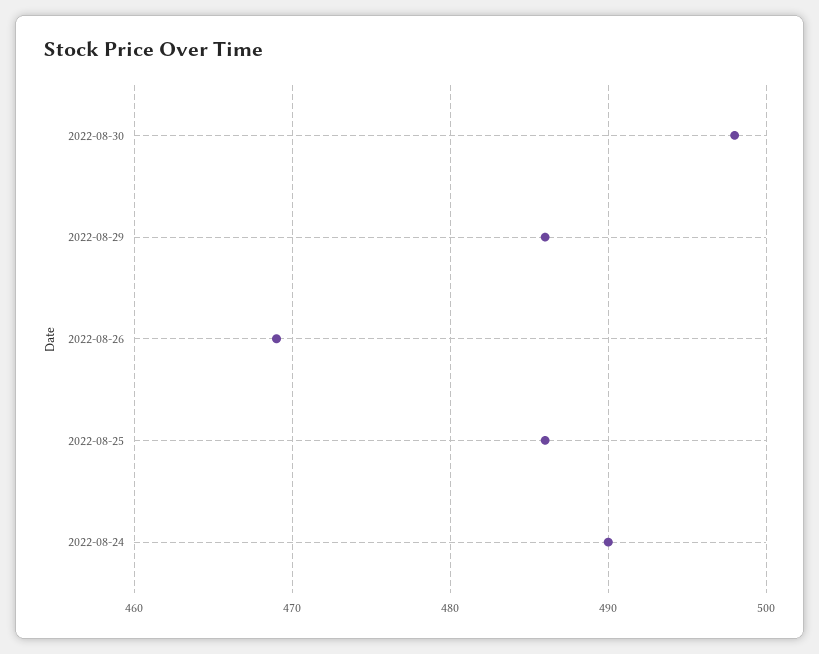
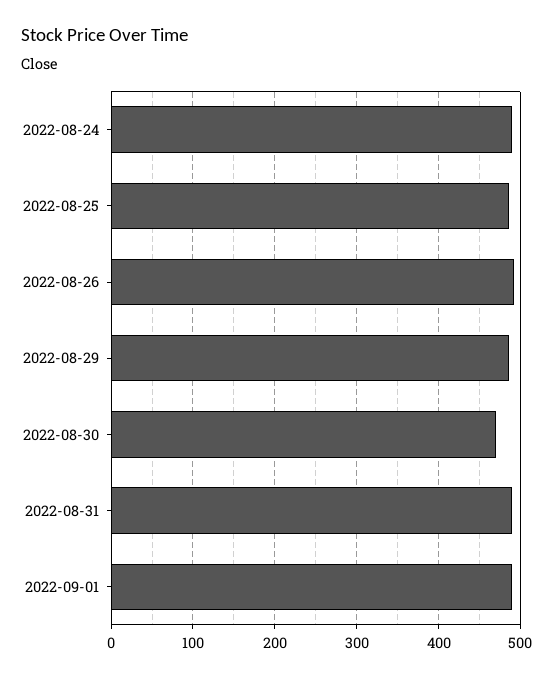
2022-08-30: 498 -> 470
2022-08-26: 469 -> 490
2022-08-31: none -> 490
2022-09-01: none -> 490

